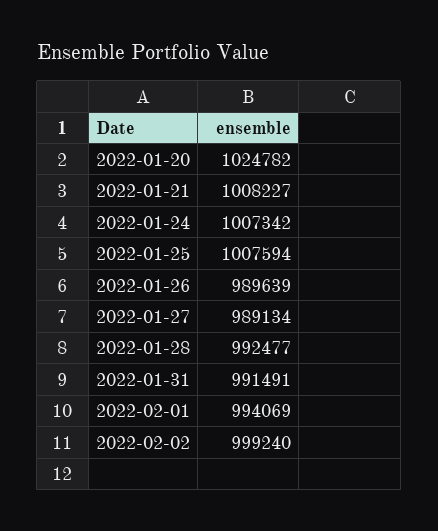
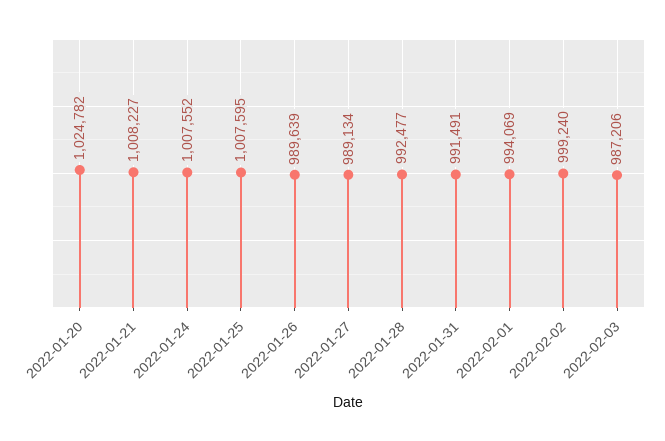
2022-01-24: 1007342 -> 1007552
2022-01-25: 1007594 -> 1007595
2022-02-03: none -> 987206

